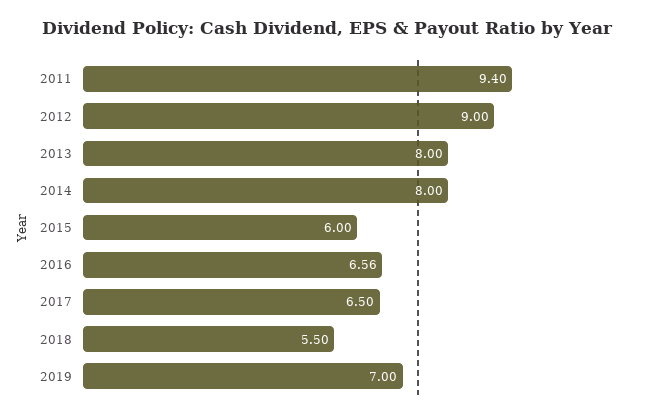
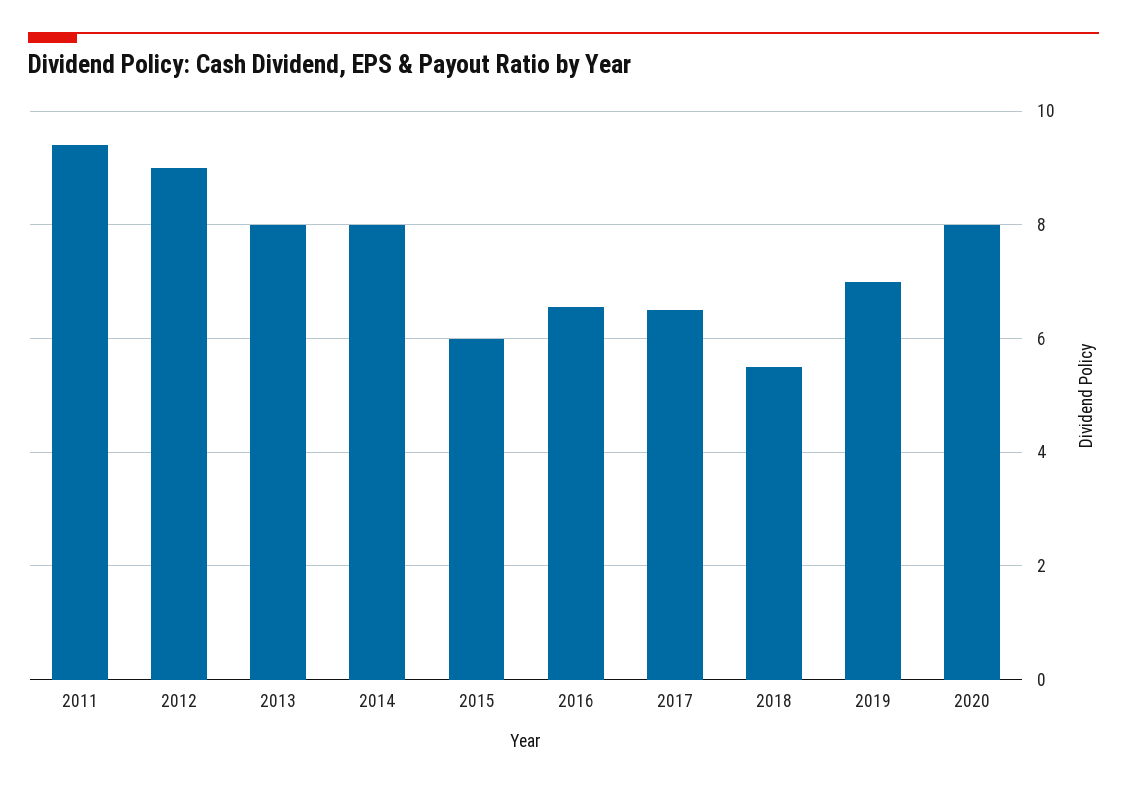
2020: none -> 8

